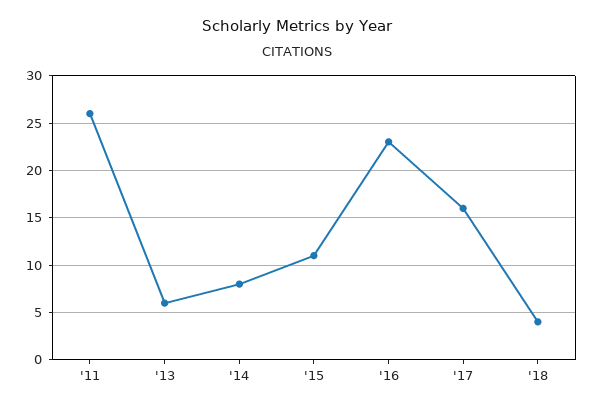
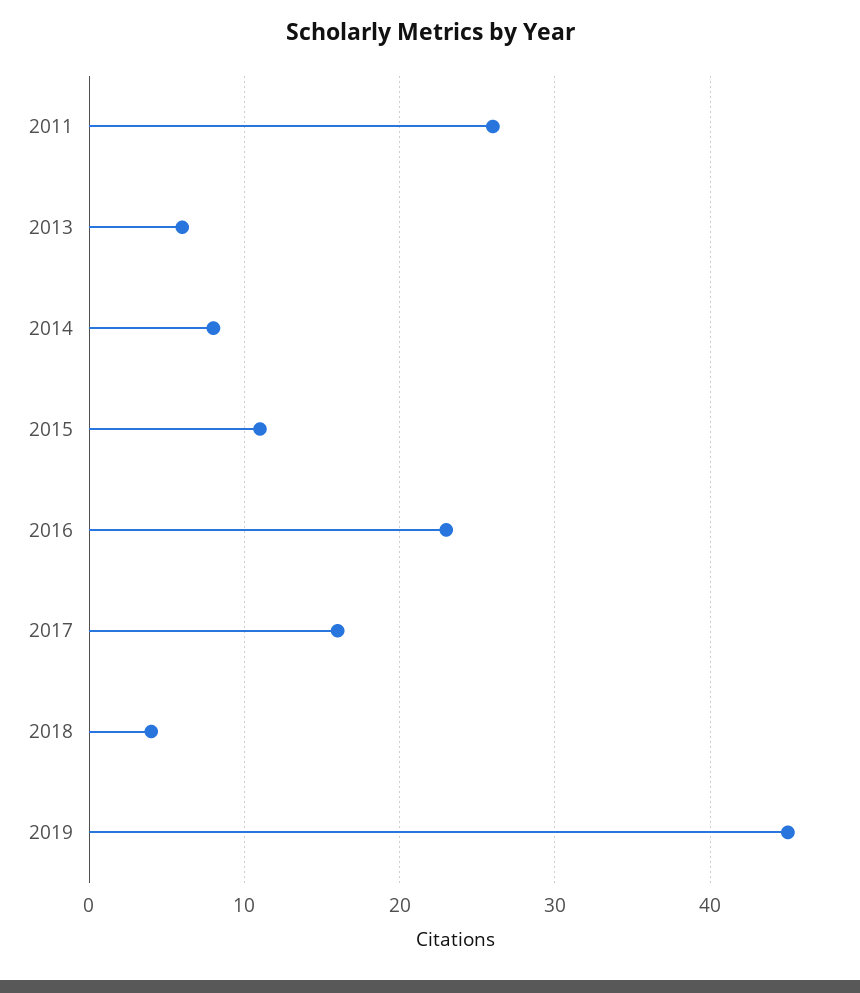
2019: none -> 45

